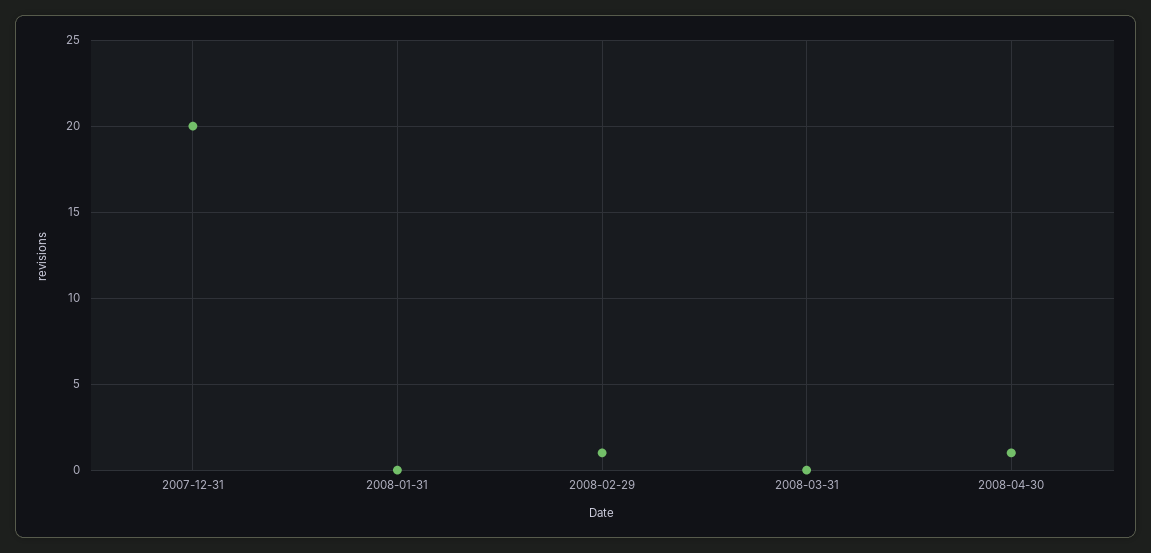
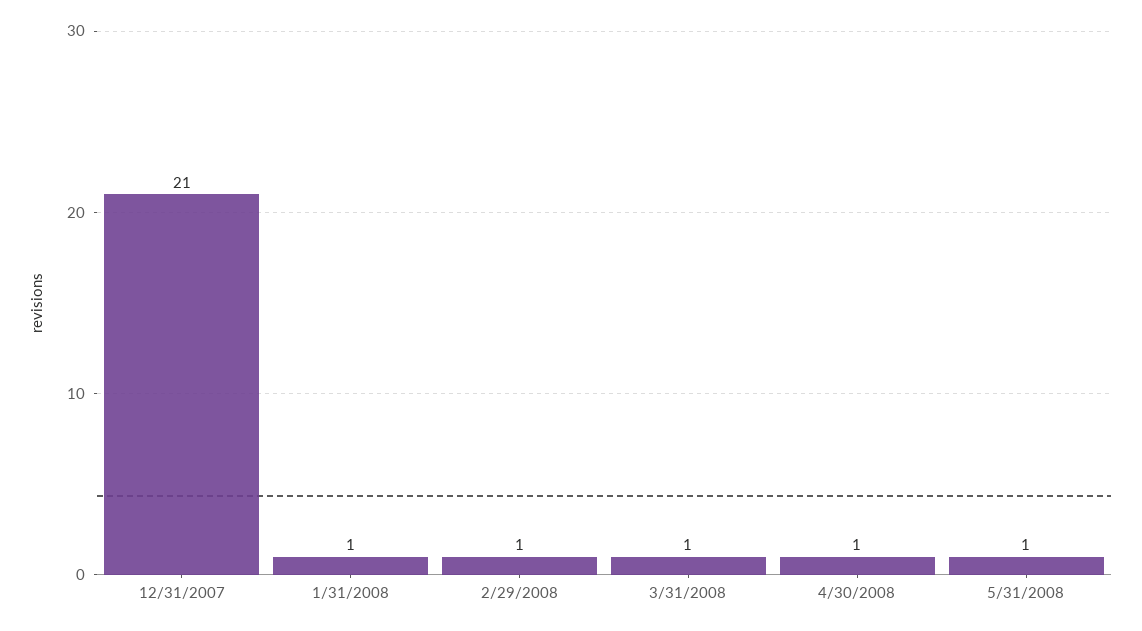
2007-12-31: 20 -> 21
2008-01-31: 0 -> 1
2008-03-31: 0 -> 1
5/31/2008: none -> 1

